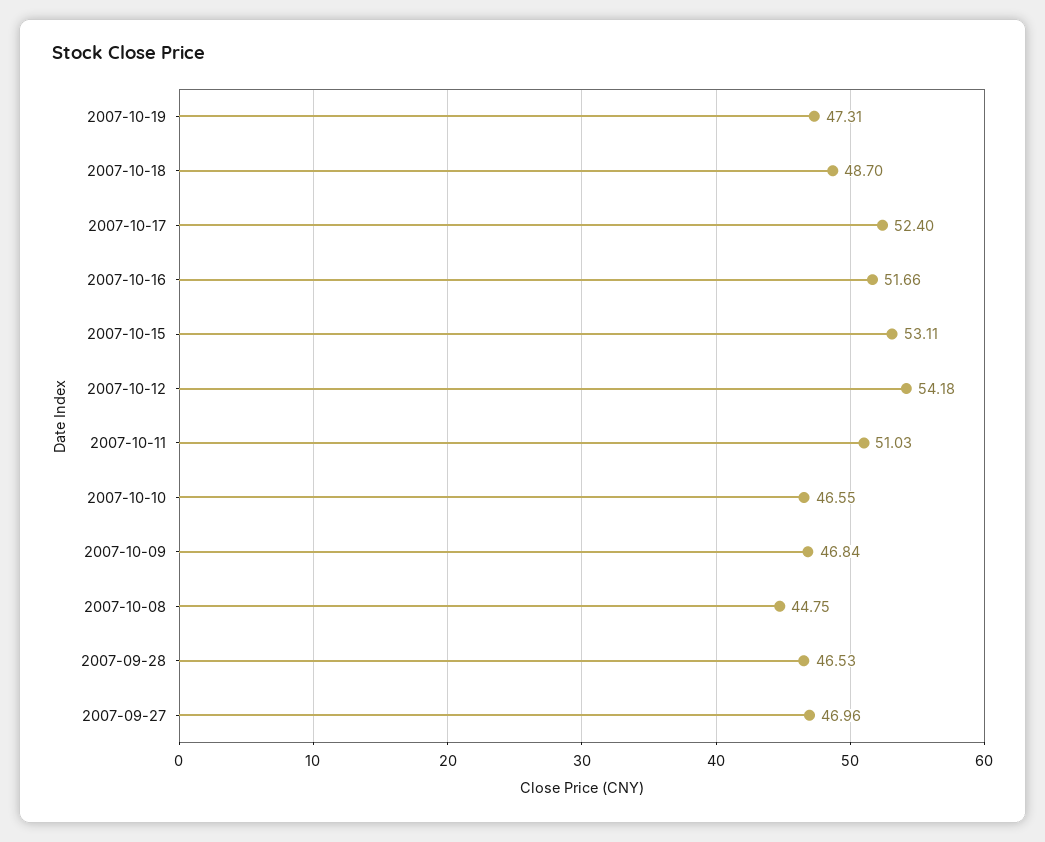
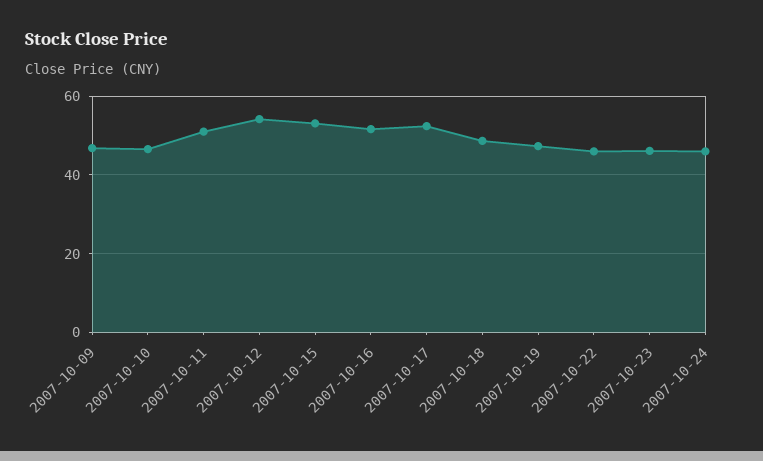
2007-10-08: 44.75 -> none
2007-09-28: 46.53 -> none
2007-09-27: 46.96 -> none
2007-10-22: none -> 46
2007-10-23: none -> 46
2007-10-24: none -> 46

